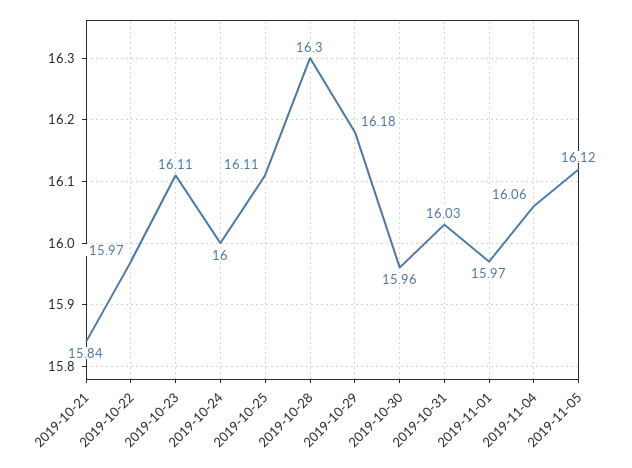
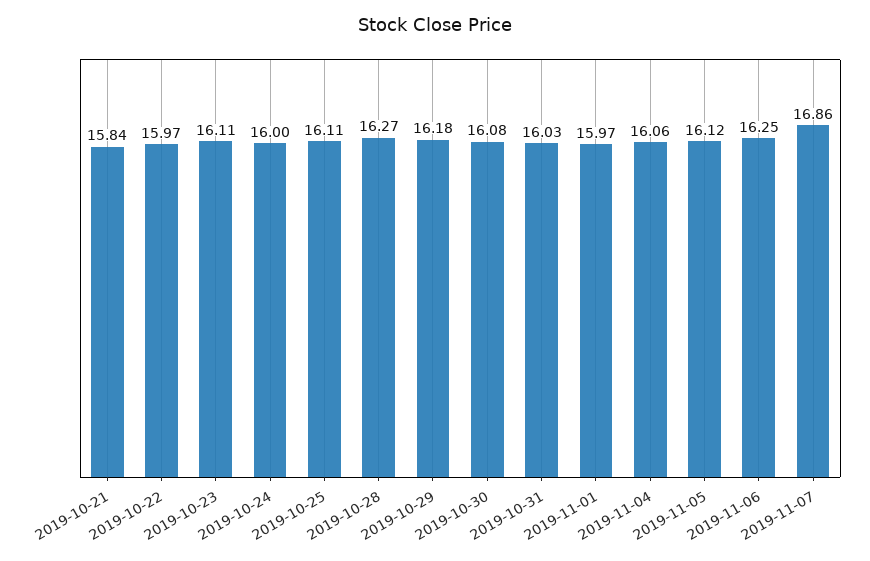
2019-10-28: 16.3 -> 16.27
2019-10-30: 15.96 -> 16.08
2019-11-06: none -> 16.25
2019-11-07: none -> 16.86

